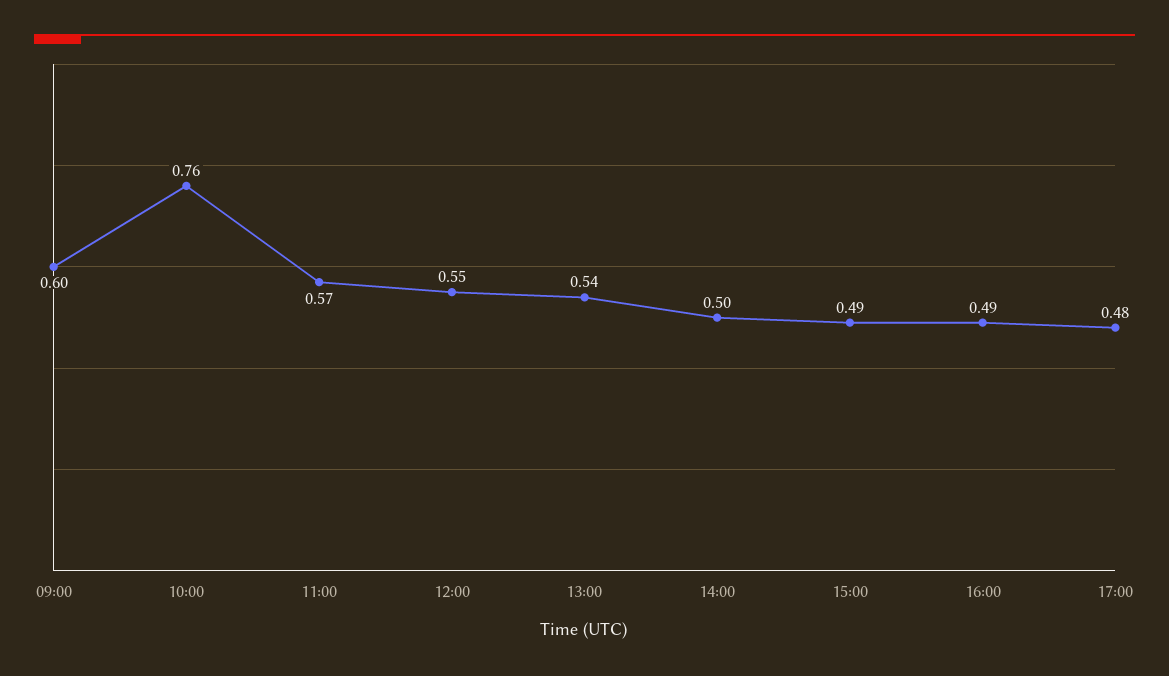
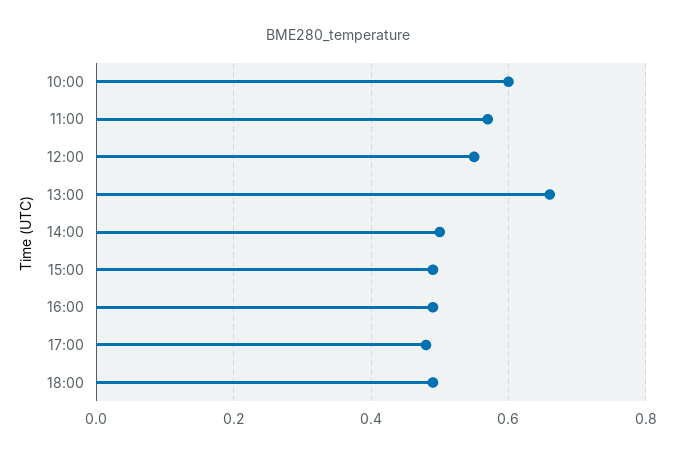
09:00: 0.6 -> none
10:00: 0.76 -> 0.6
13:00: 0.54 -> 0.65
18:00: none -> 0.5

